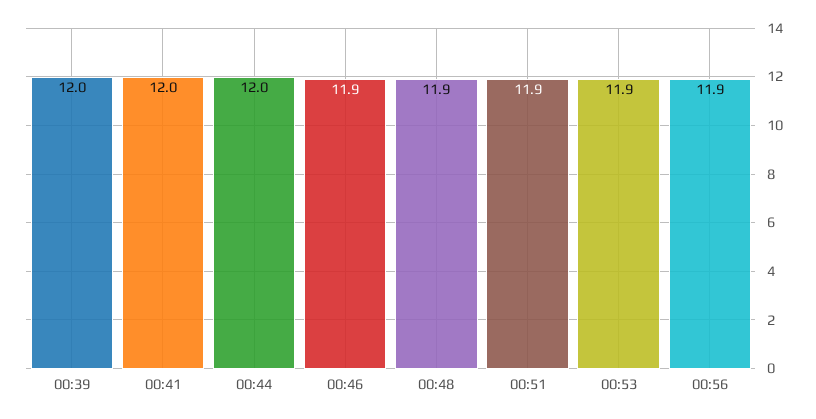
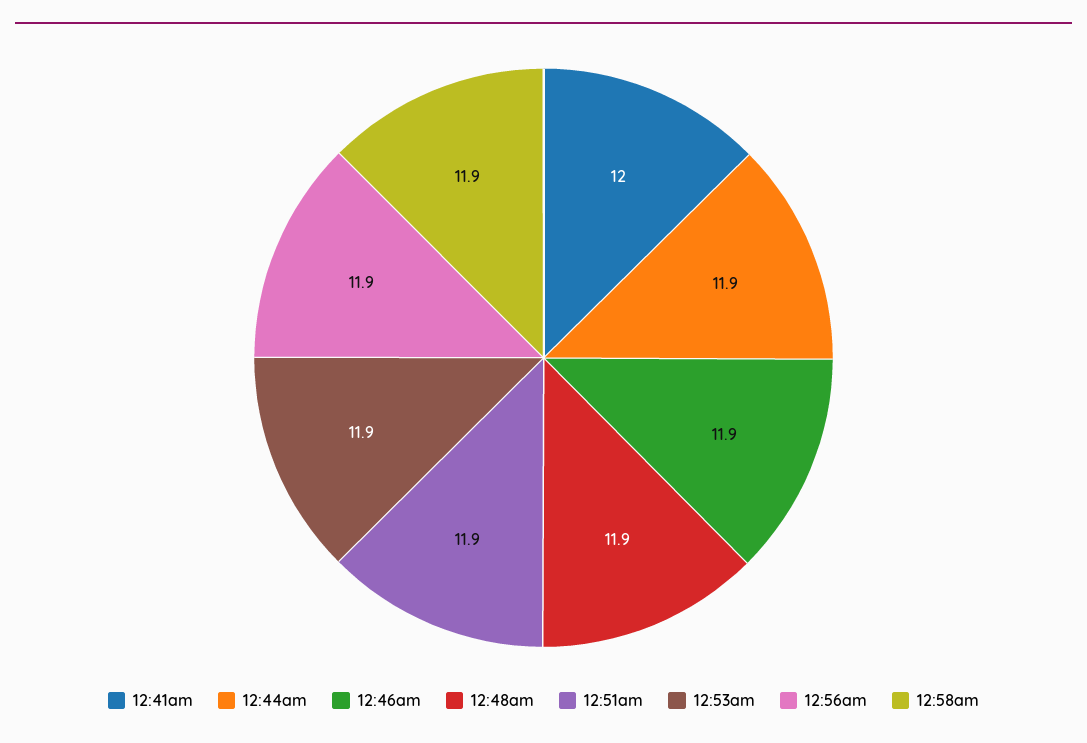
00:39: 12 -> none
00:44: 12 -> 11.9
12:58am: none -> 11.9

